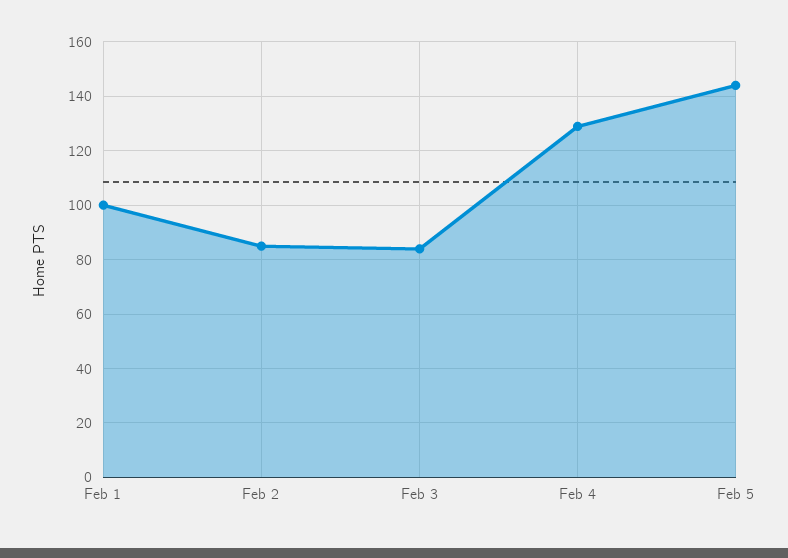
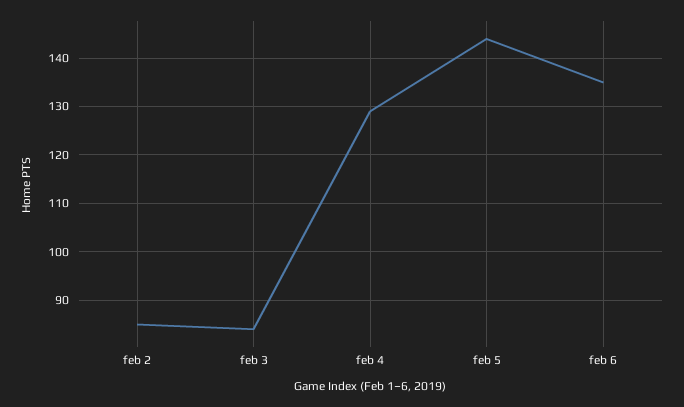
Feb 1: 100 -> none
feb 6: none -> 135

